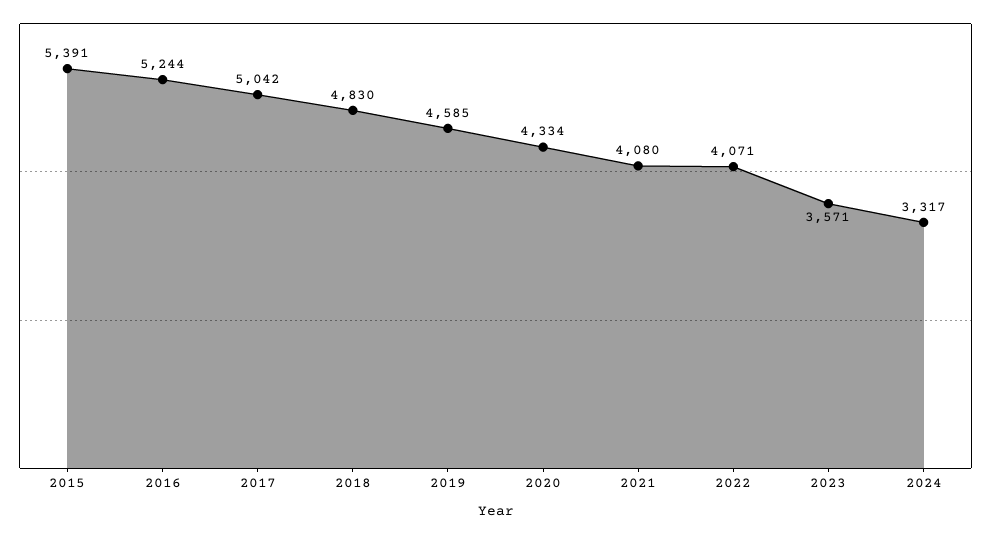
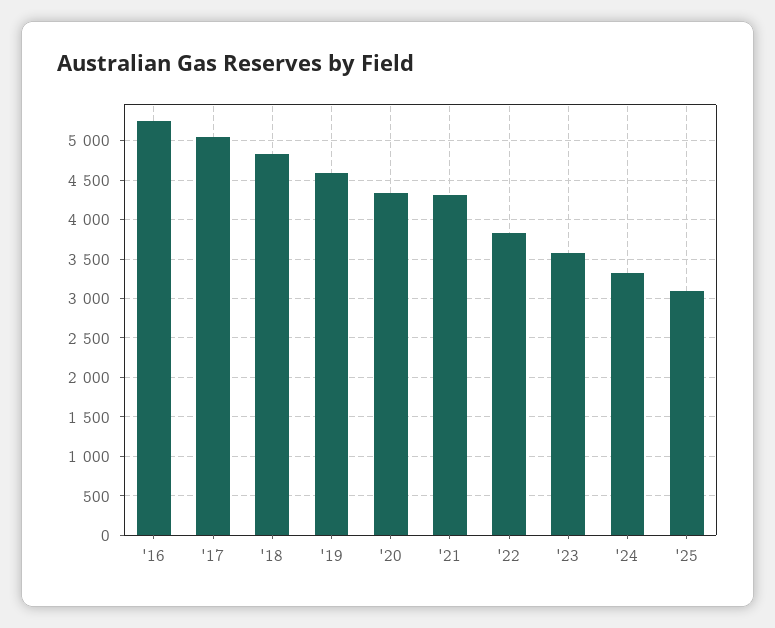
2015: 5391 -> none
2021: 4080 -> 4300
2022: 4071 -> 3800
'25: none -> 3100

